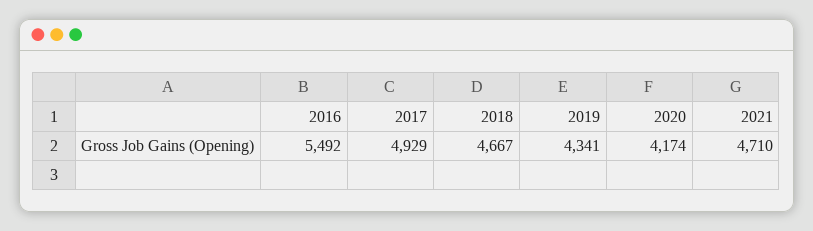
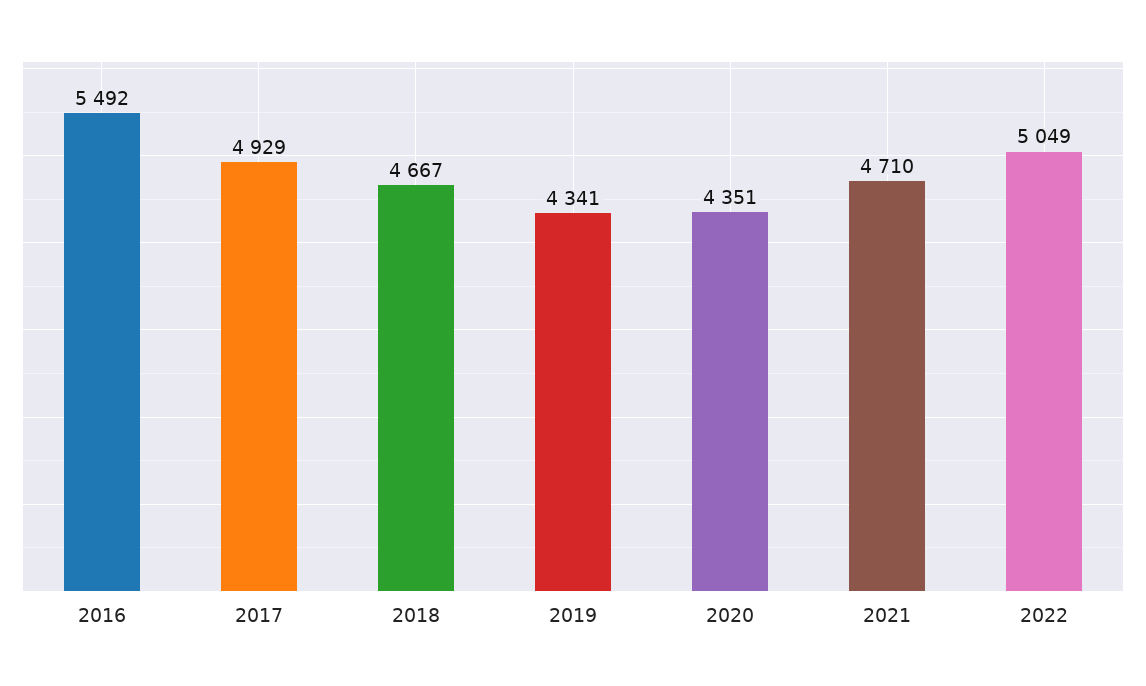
2020: 4174 -> 4351
2022: none -> 5049

